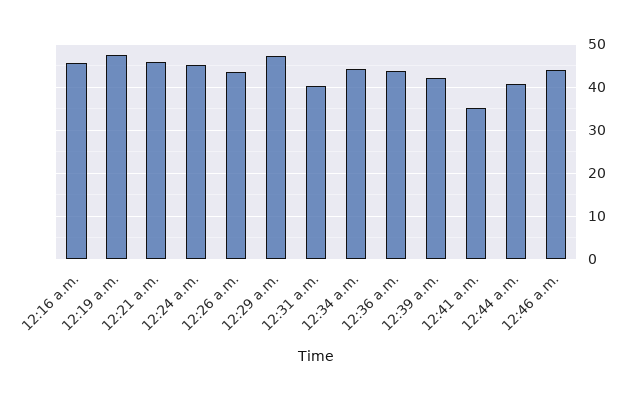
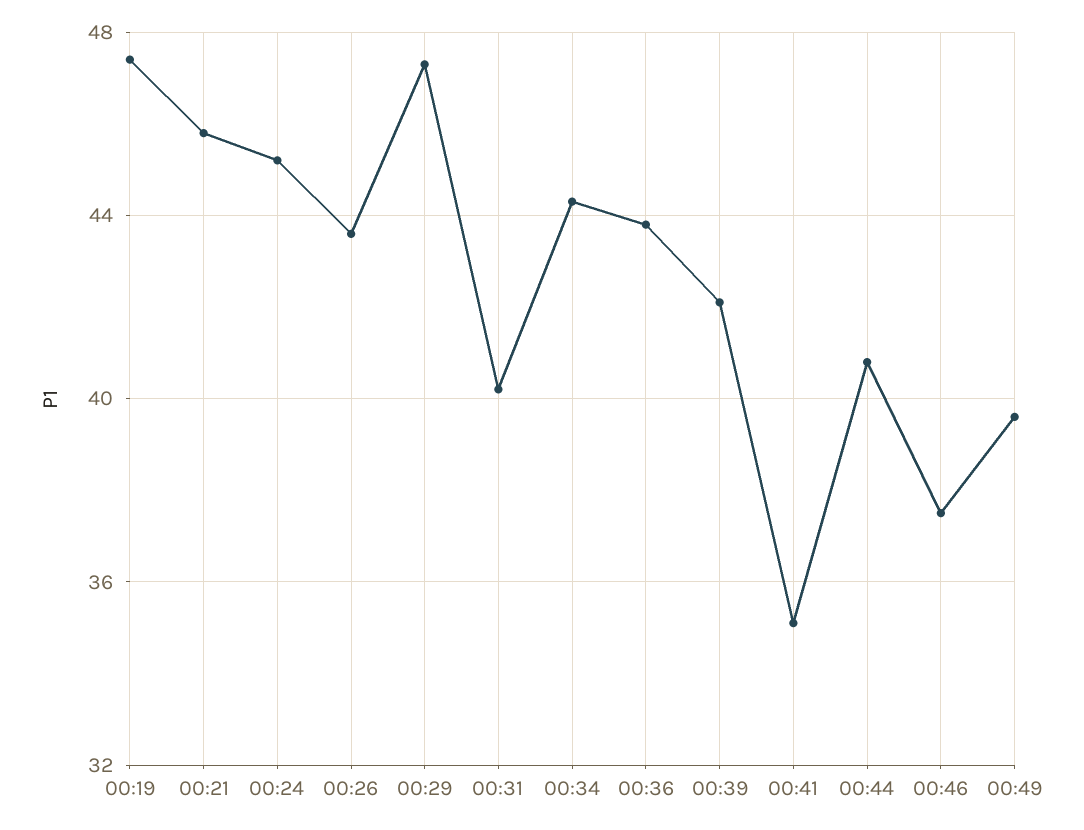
12:16 a.m.: 46 -> none
12:46 a.m.: 44 -> 37.5
00:49: none -> 39.5

